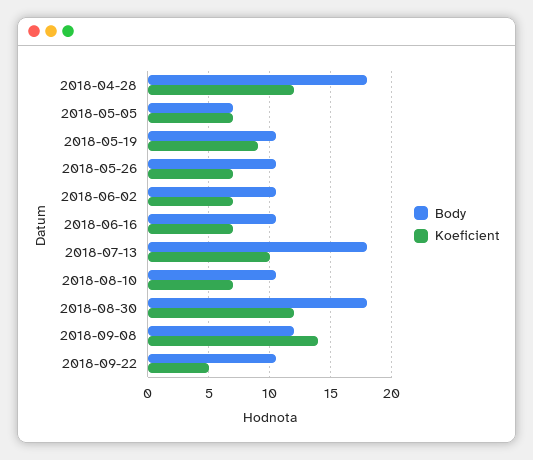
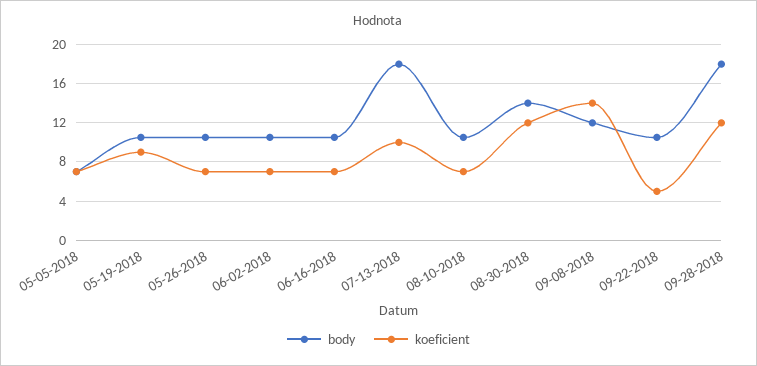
Body, 2018-04-28: 18 -> none
Koeficient, 2018-04-28: 12 -> none
Body, 2018-08-30: 18 -> 14
Body, 09-28-2018: none -> 18
Koeficient, 09-28-2018: none -> 12

